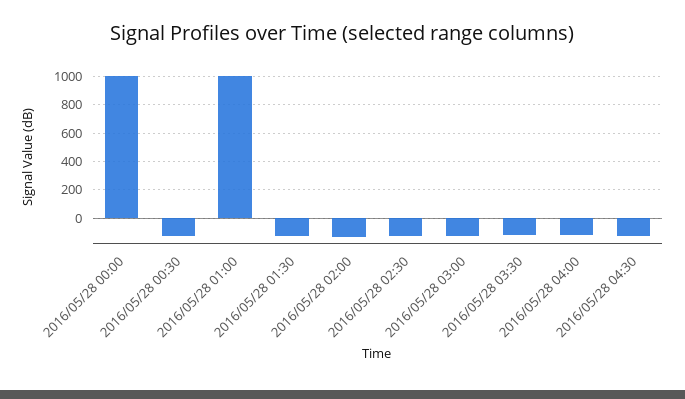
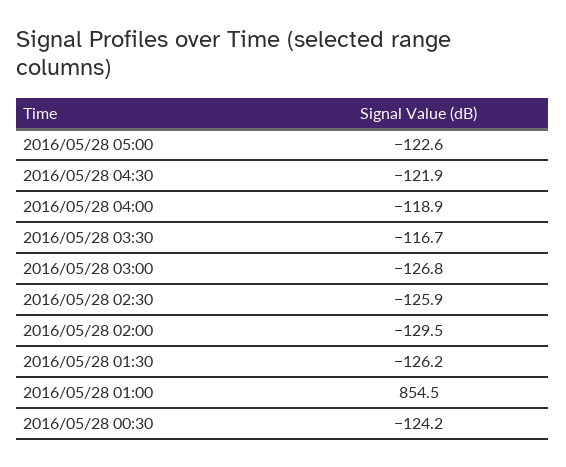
2016/05/28 00:00: 1000 -> none
2016/05/28 01:00: 1000 -> 854.5
2016/05/28 05:00: none -> -122.6

